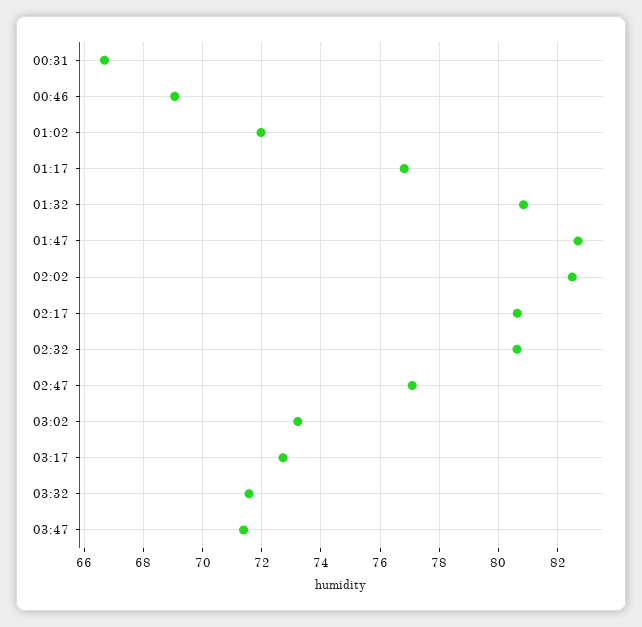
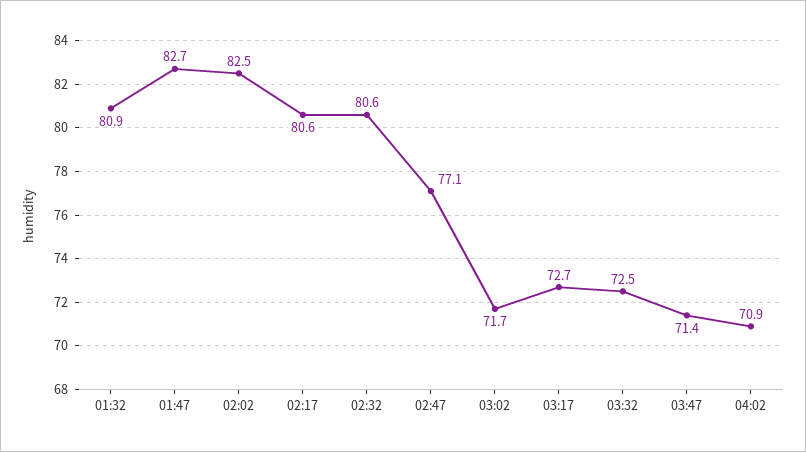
00:31: 66.75 -> none
00:46: 69 -> none
01:02: 72 -> none
01:17: 76.75 -> none
03:02: 73.25 -> 71.7
03:32: 71.5 -> 72.5
04:02: none -> 70.9

